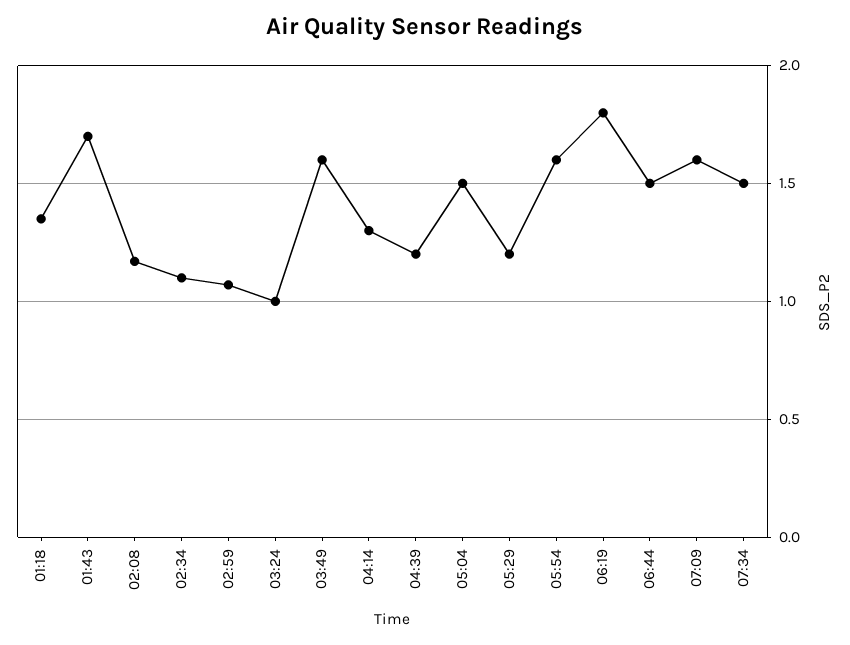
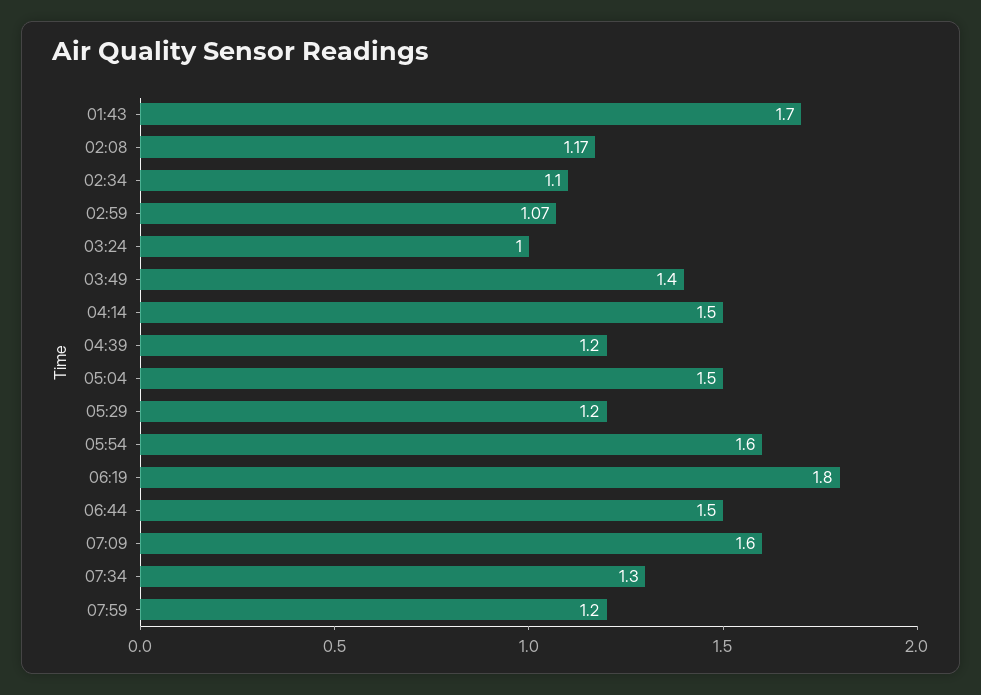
01:18: 1.35 -> none
03:49: 1.6 -> 1.4
04:14: 1.3 -> 1.5
07:34: 1.5 -> 1.3
07:59: none -> 1.2

